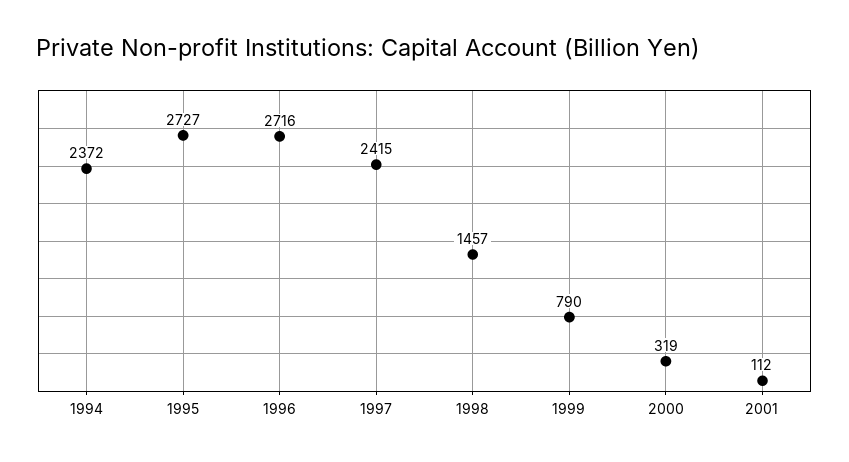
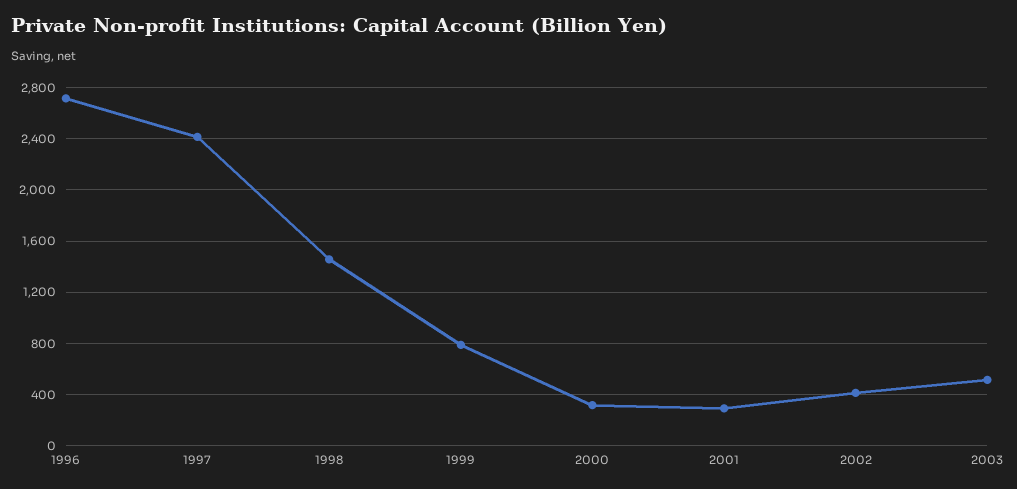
1994: 2372 -> none
1995: 2727 -> none
2001: 112 -> 300
2002: none -> 400
2003: none -> 500

